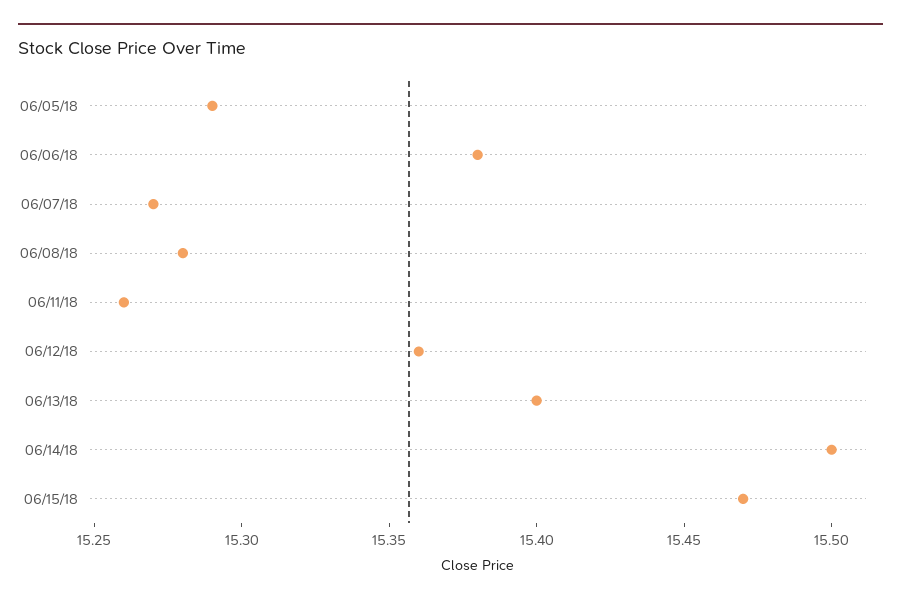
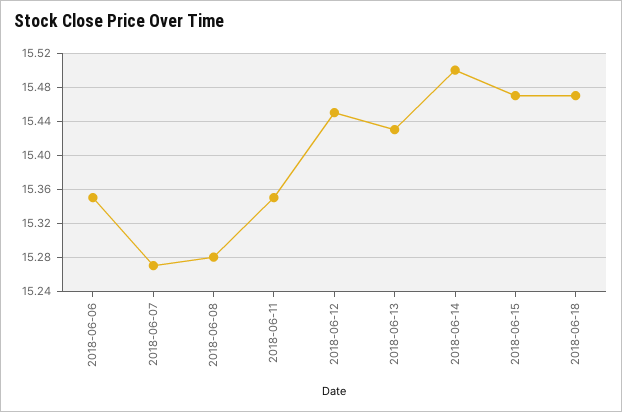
06/05/18: 15.29 -> none
06/06/18: 15.38 -> 15.35
06/11/18: 15.26 -> 15.35
06/12/18: 15.36 -> 15.45
06/13/18: 15.4 -> 15.43
2018-06-18: none -> 15.47

